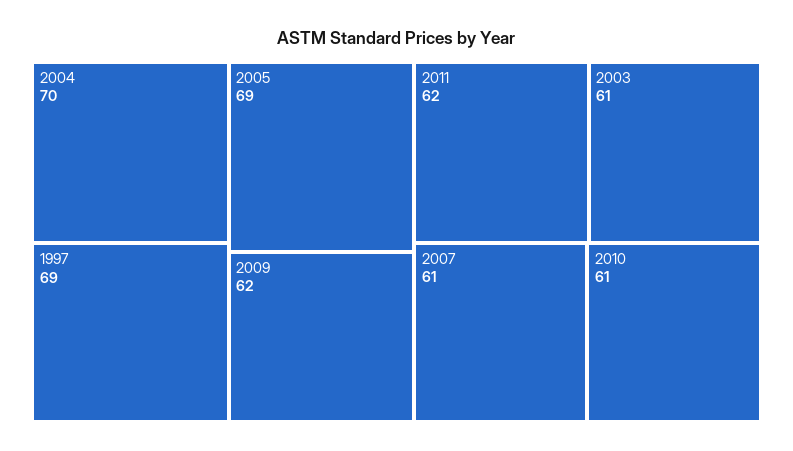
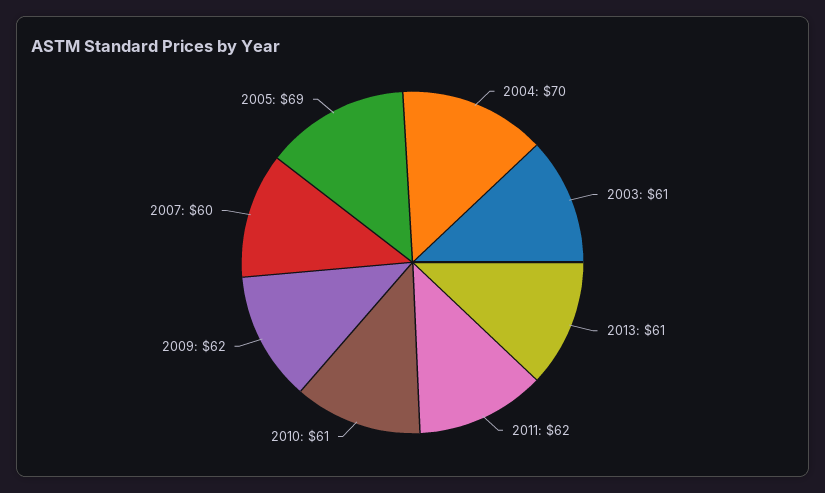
1997: 69 -> none
2007: 61 -> 60
2013: none -> 61

